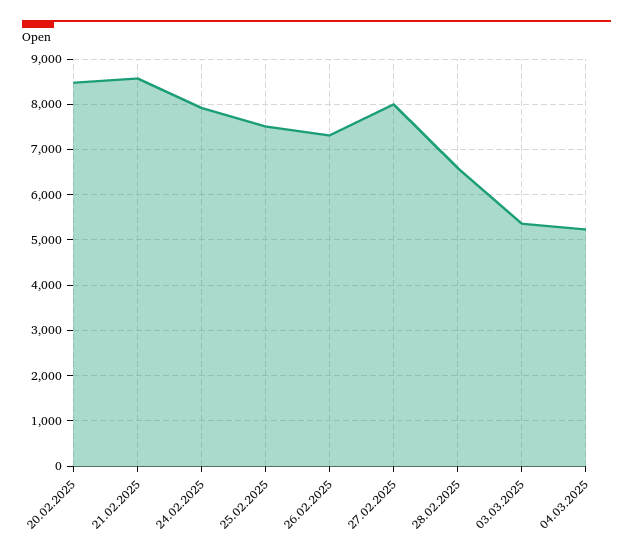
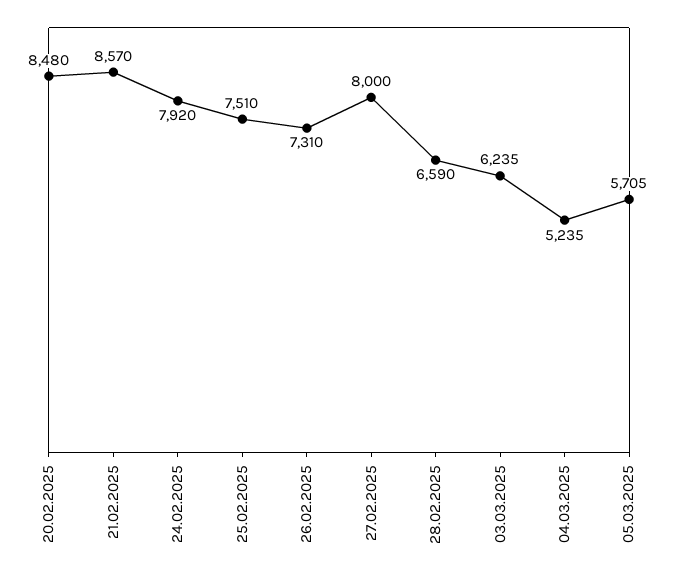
03.03.2025: 5400 -> 6235
05.03.2025: none -> 5705

